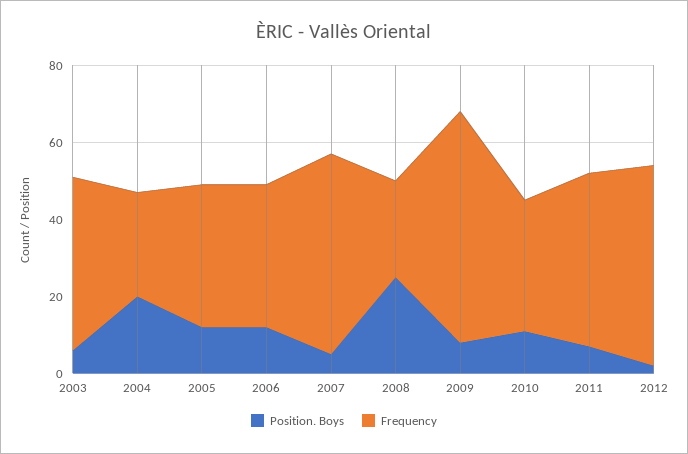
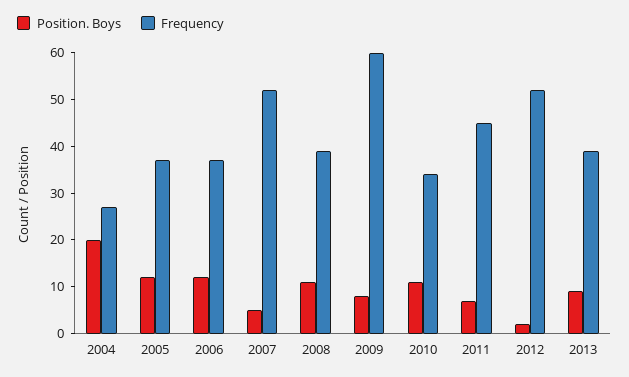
Position. Boys, 2003: 5 -> none
Frequency, 2003: 45 -> none
Position. Boys, 2008: 25 -> 10
Frequency, 2008: 25 -> 40
Position. Boys, 2013: none -> 10
Frequency, 2013: none -> 40

